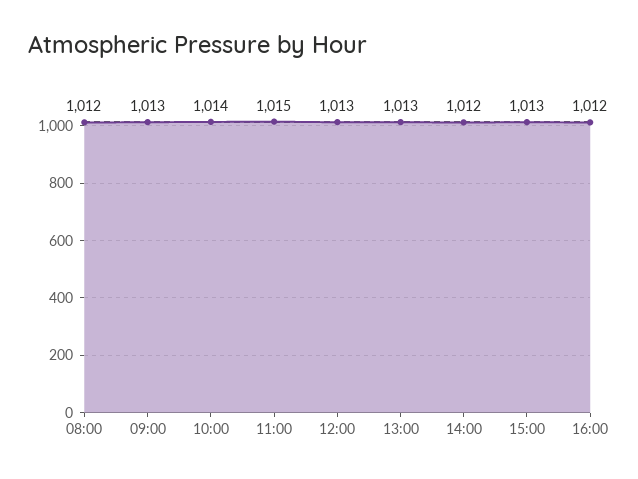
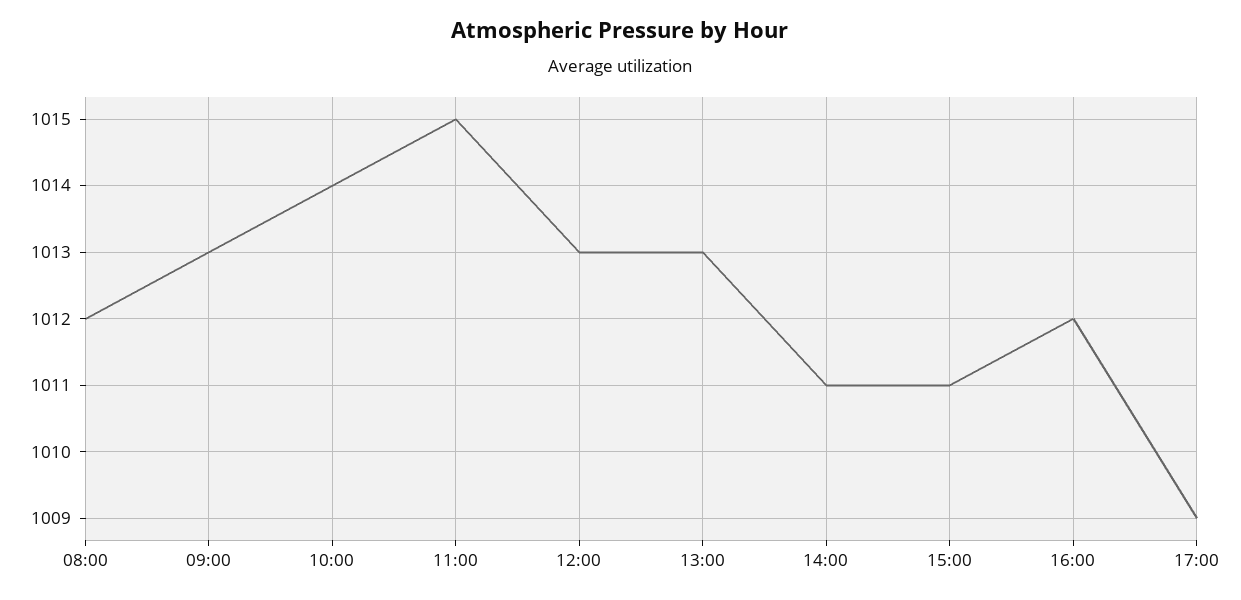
14:00: 1012 -> 1011
15:00: 1013 -> 1011
17:00: none -> 1009

